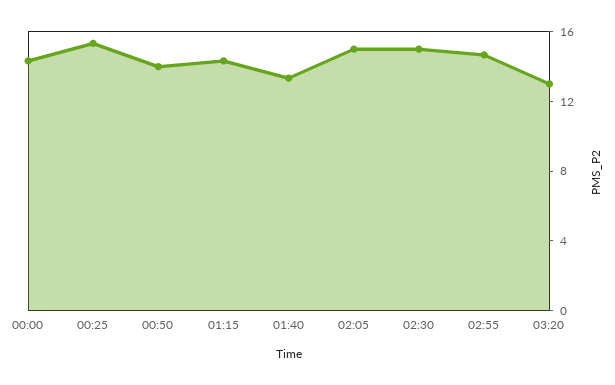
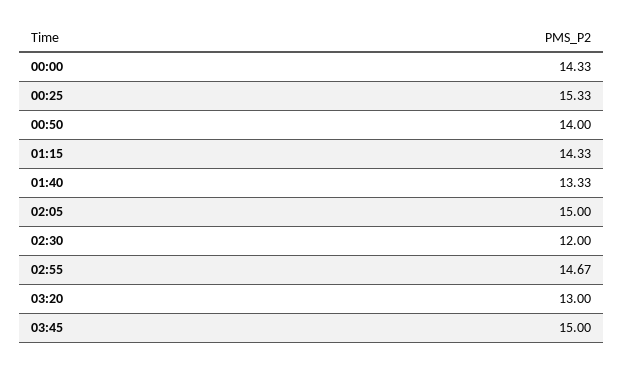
02:30: 15 -> 12
03:45: none -> 15

